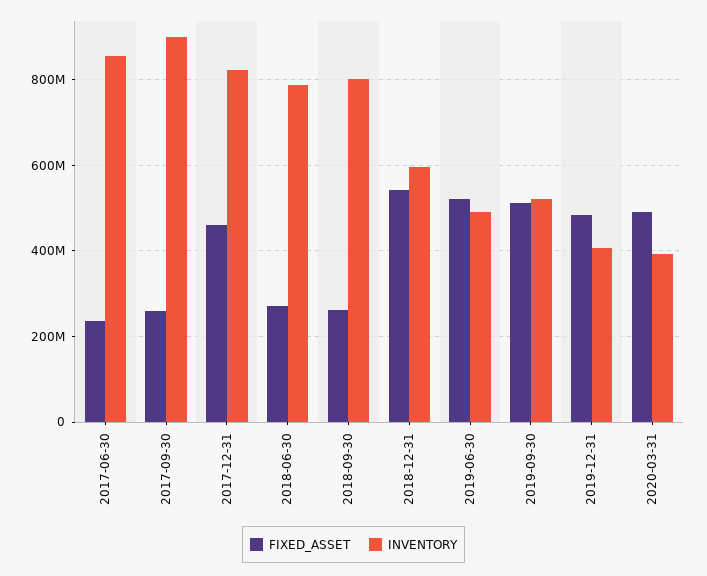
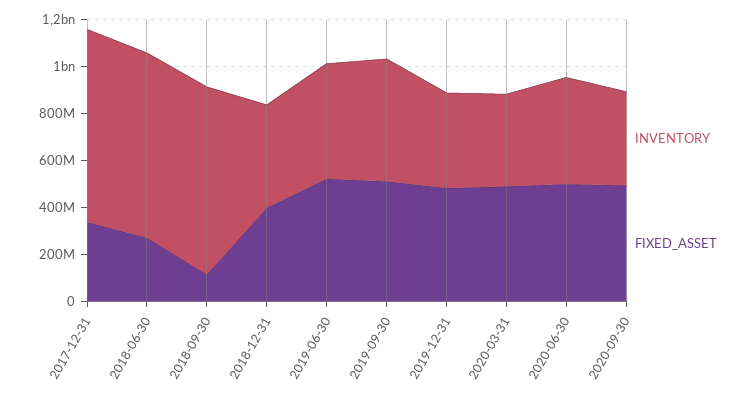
FIXED_ASSET, 2017-06-30: 240000000 -> none
INVENTORY, 2017-06-30: 860000000 -> none
FIXED_ASSET, 2017-09-30: 260000000 -> none
INVENTORY, 2017-09-30: 900000000 -> none
FIXED_ASSET, 2017-12-31: 460000000 -> 350000000
FIXED_ASSET, 2018-09-30: 260000000 -> 100000000
FIXED_ASSET, 2018-12-31: 540000000 -> 400000000
INVENTORY, 2018-12-31: 600000000 -> 450000000
INVENTORY, 2020-06-30: none -> 450000000
FIXED_ASSET, 2020-06-30: none -> 500000000
INVENTORY, 2020-09-30: none -> 400000000
FIXED_ASSET, 2020-09-30: none -> 500000000

